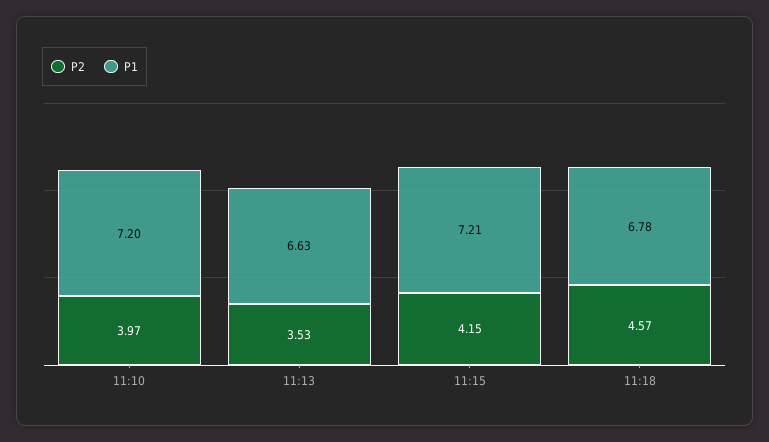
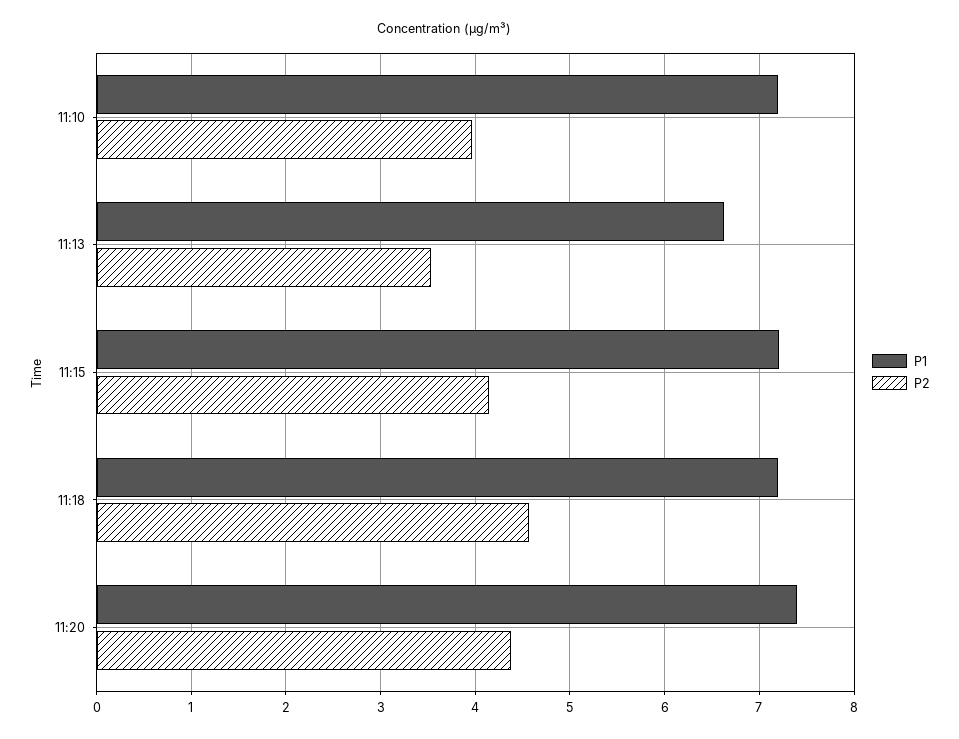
P1, 11:18: 6.78 -> 7.2
P1, 11:20: none -> 7.4
P2, 11:20: none -> 4.4

